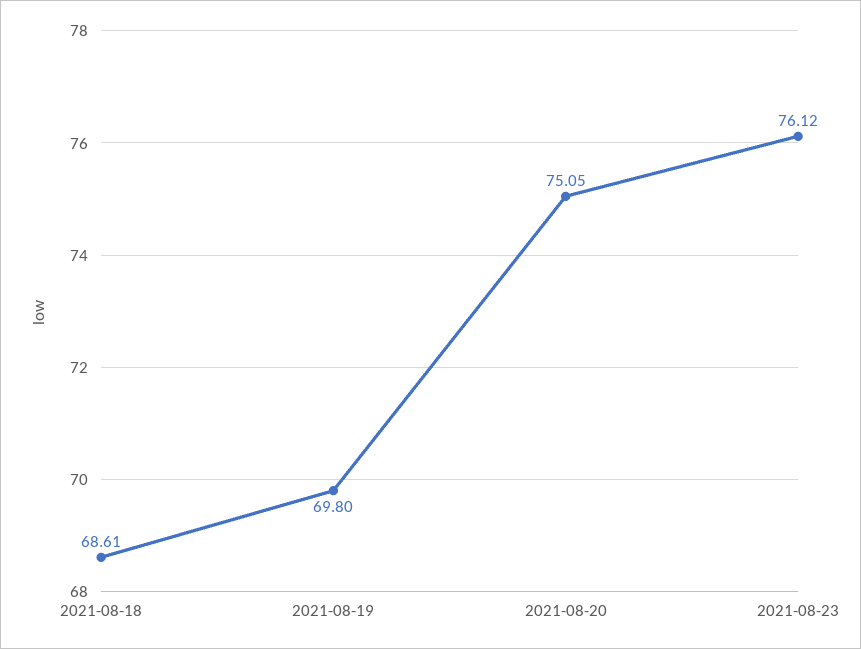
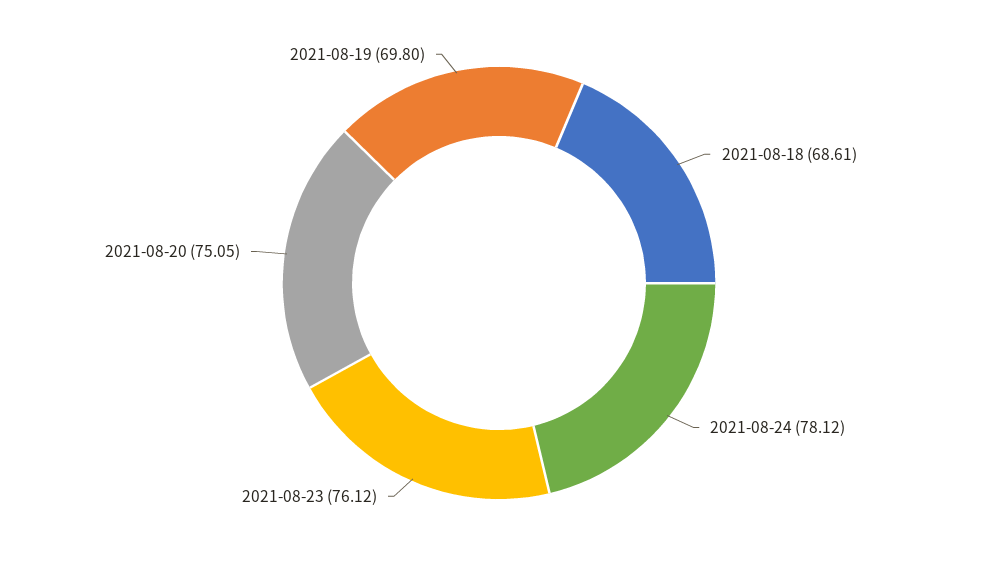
2021-08-24: none -> 78.12

